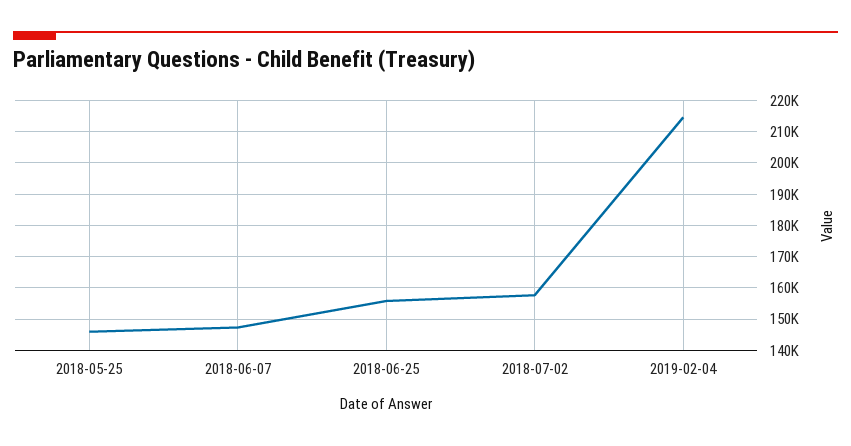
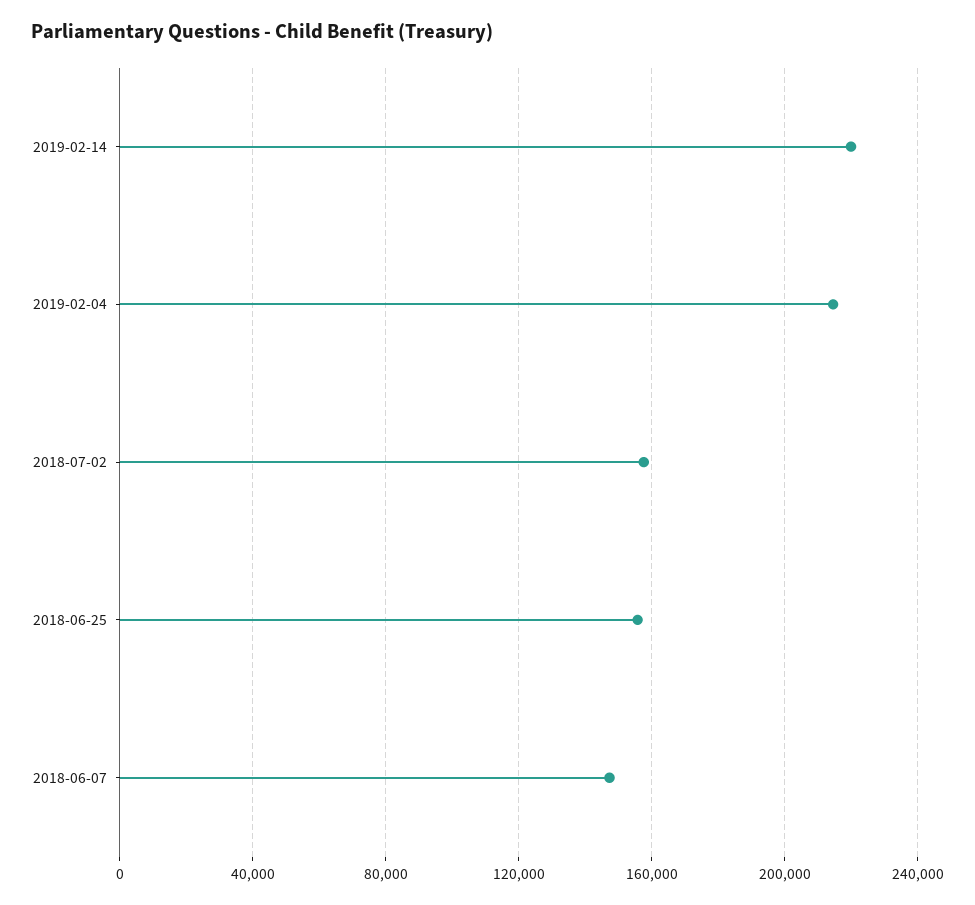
2018-05-25: 146000 -> none
2019-02-14: none -> 220000

